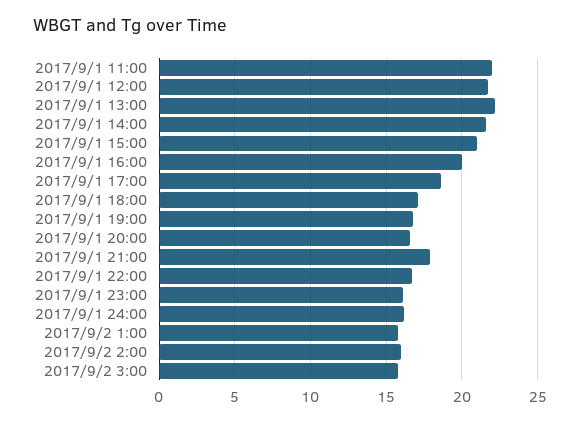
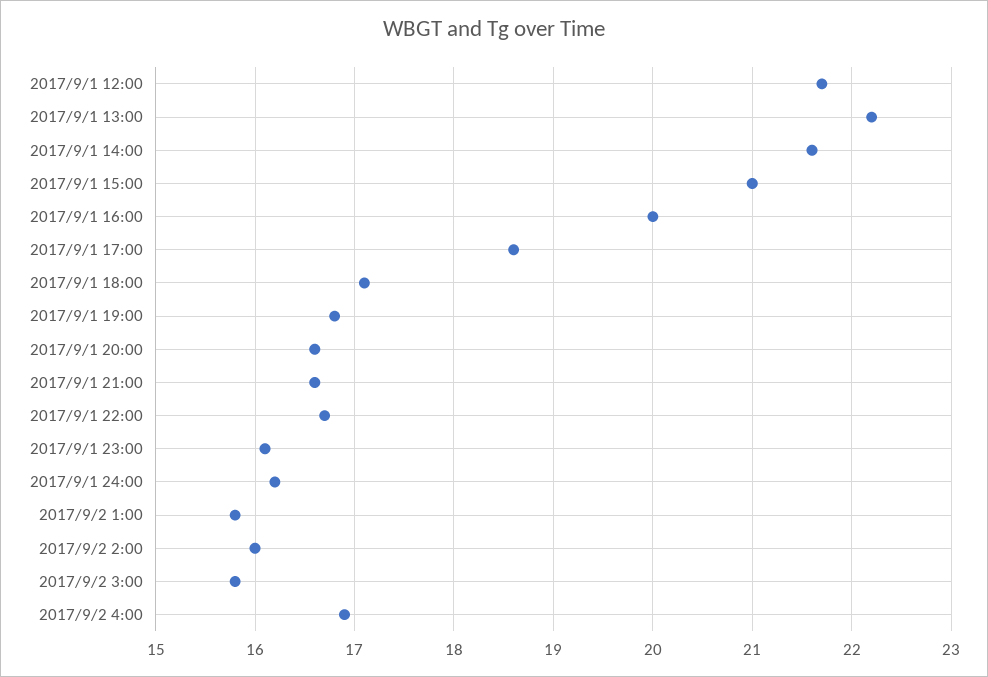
2017/9/1 11:00: 22 -> none
2017/9/1 21:00: 18 -> 16.6
2017/9/2 4:00: none -> 16.9

